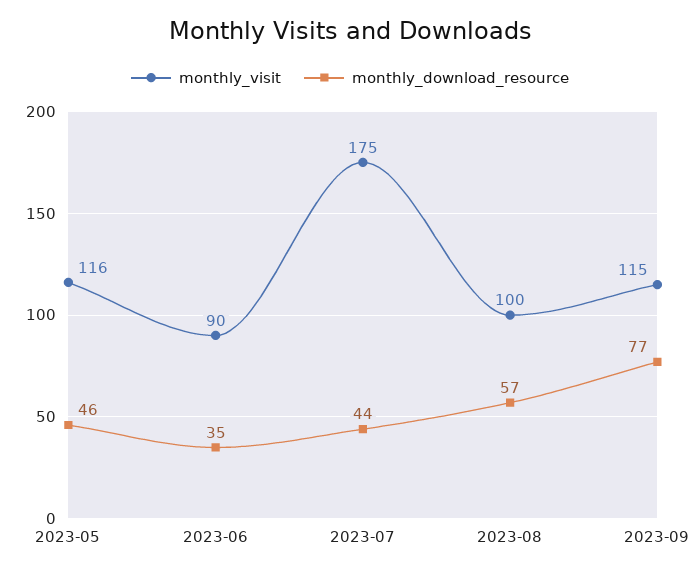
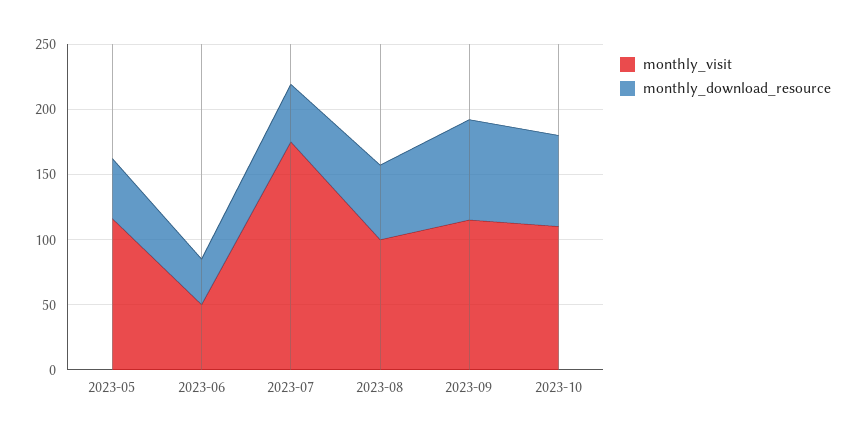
monthly_visit, 2023-06: 90 -> 50
monthly_visit, 2023-10: none -> 110
monthly_download_resource, 2023-10: none -> 70

